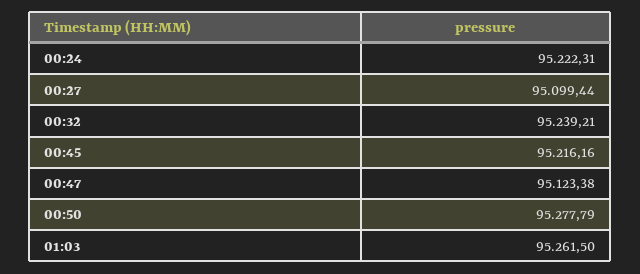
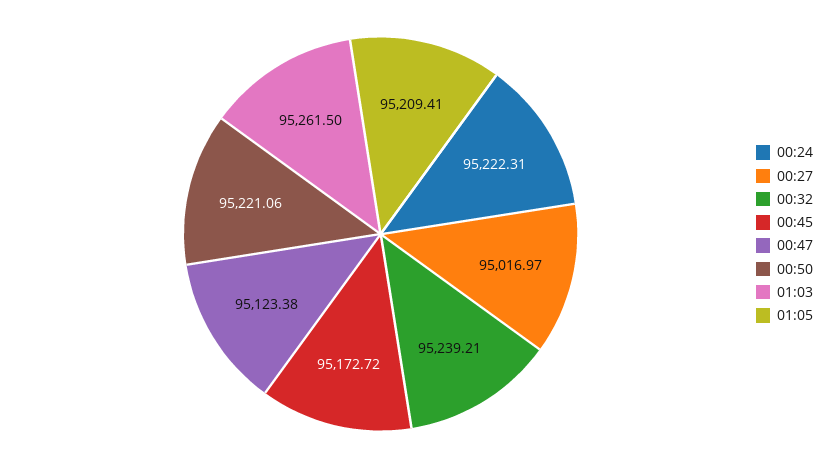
00:27: 95099.44 -> 95016.97
00:45: 95216.16 -> 95172.72
00:50: 95277.79 -> 95221.06
01:05: none -> 95209.41

